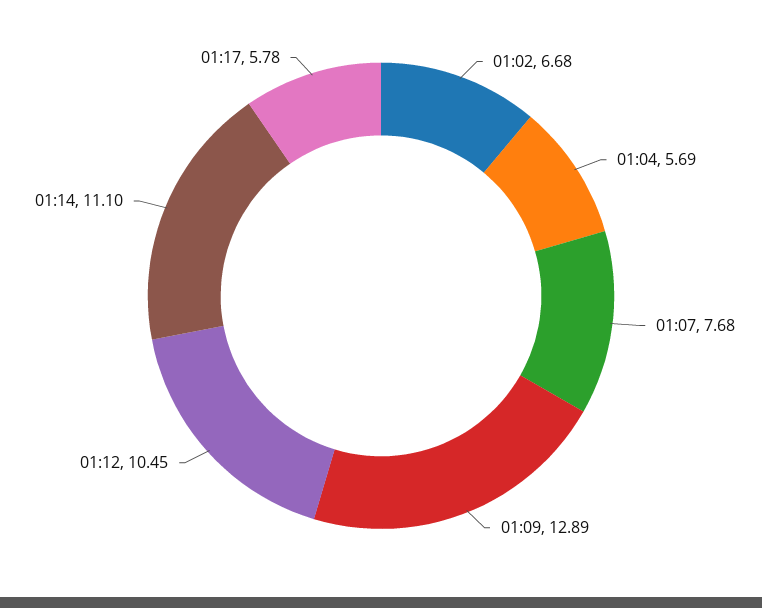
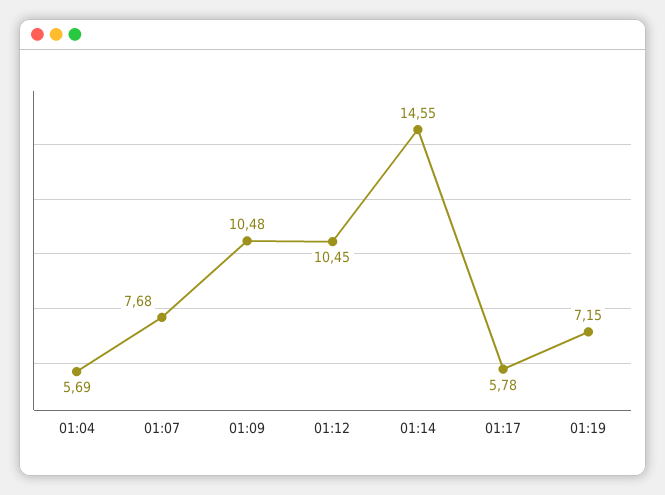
01:02: 6.68 -> none
01:09: 12.89 -> 10.48
01:14: 11.1 -> 14.55
01:19: none -> 7.15

